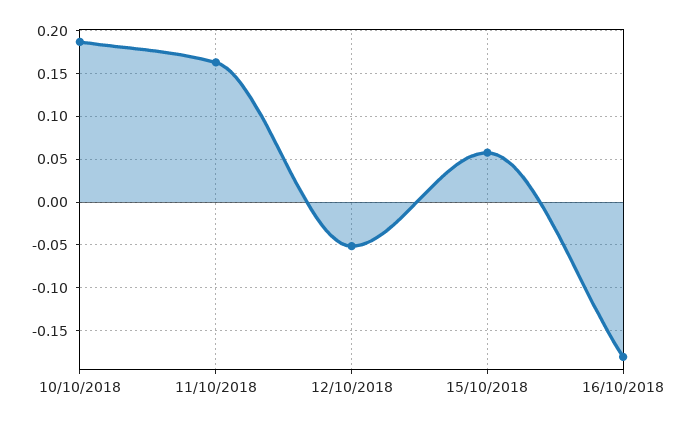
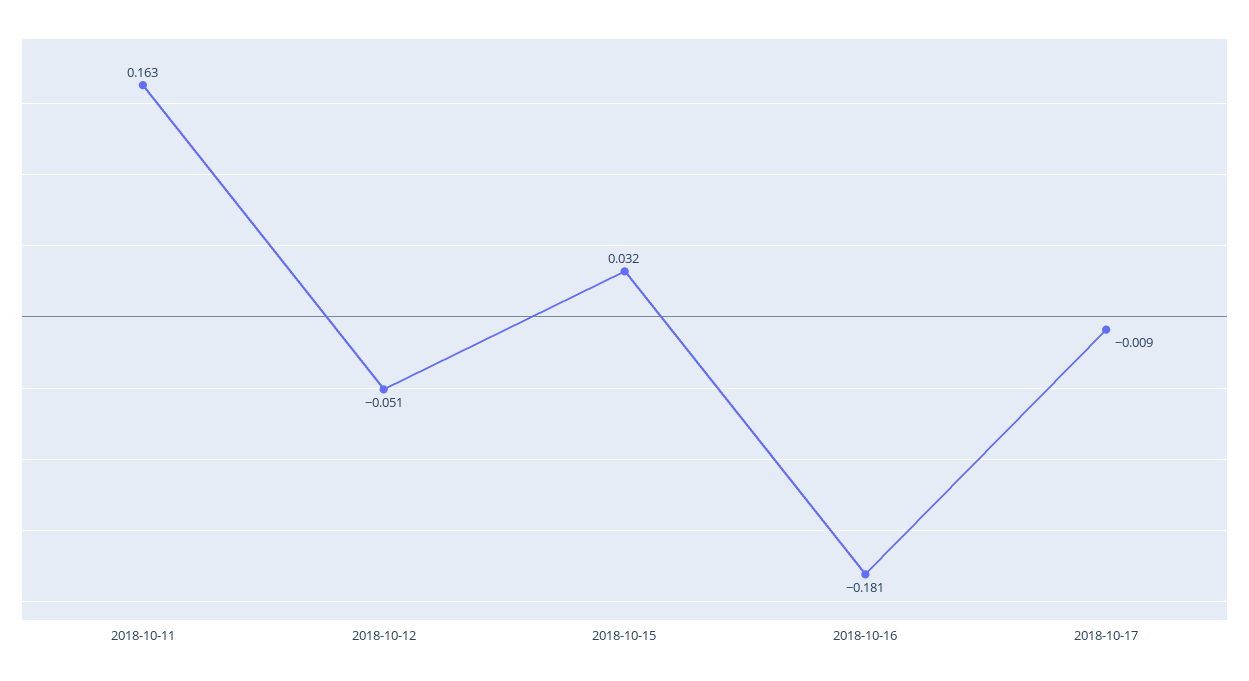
10/10/2018: 0.19 -> none
15/10/2018: 0.06 -> 0.032
2018-10-17: none -> -0.009

